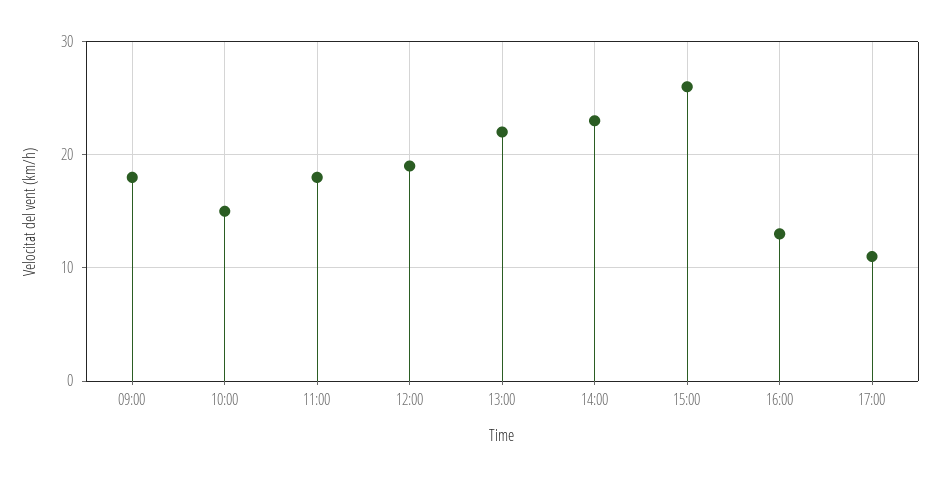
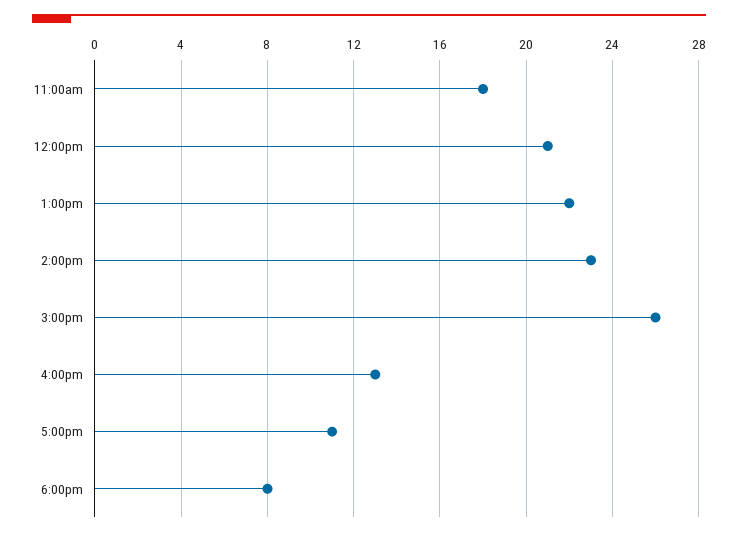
09:00: 18 -> none
10:00: 15 -> none
12:00: 19 -> 21
6:00pm: none -> 8

